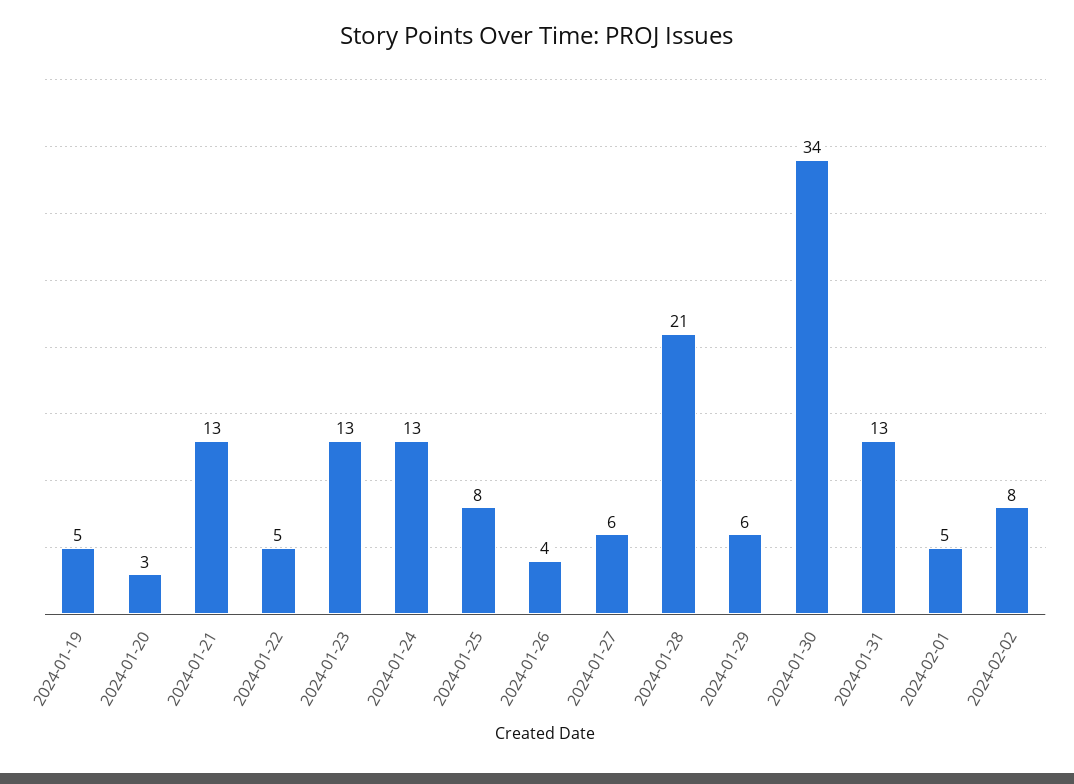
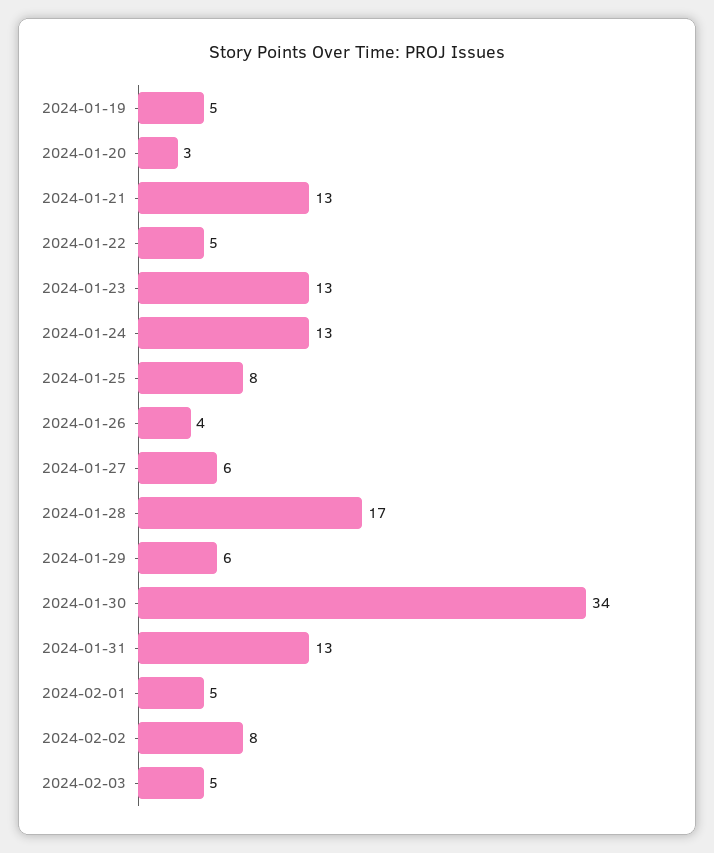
2024-01-28: 21 -> 17
2024-02-03: none -> 5

